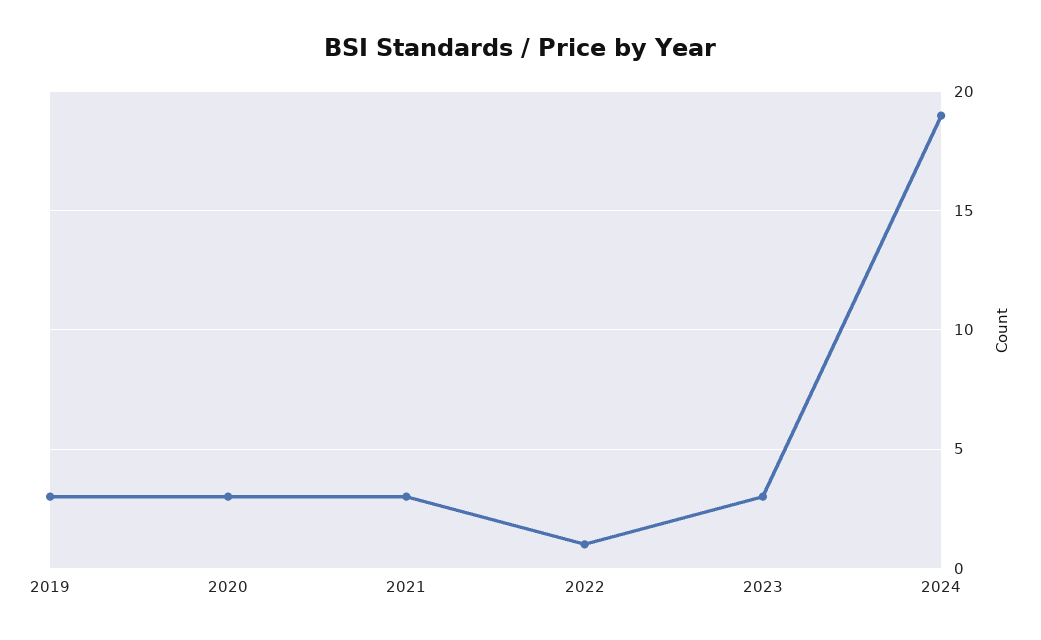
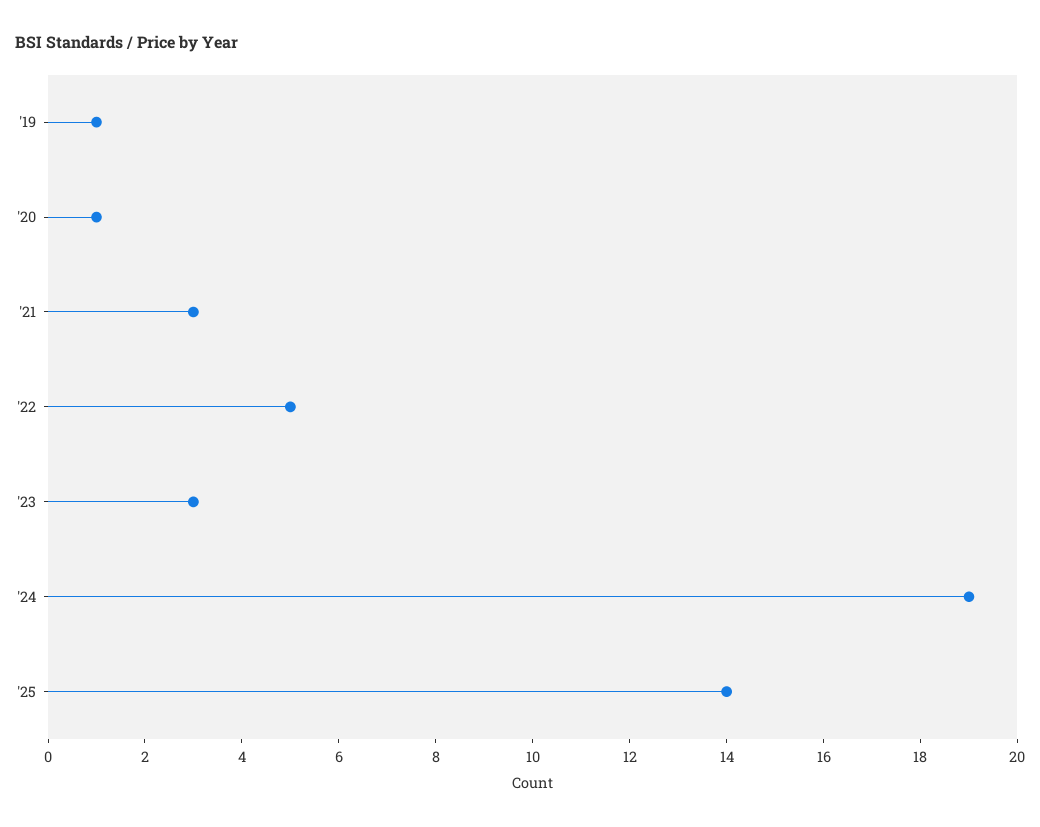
2019: 3 -> 1
2020: 3 -> 1
2022: 1 -> 5
'25: none -> 14

